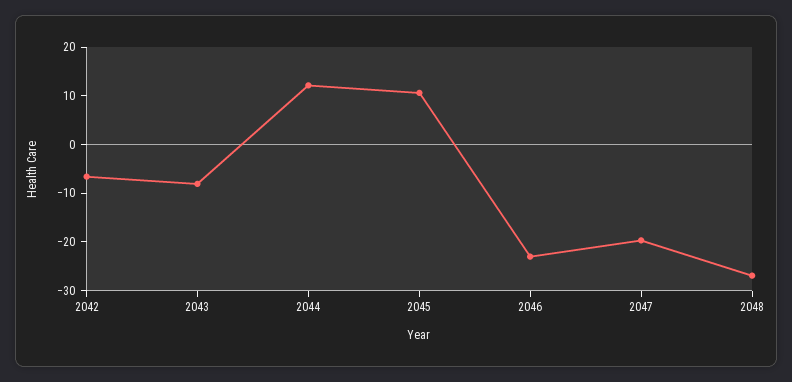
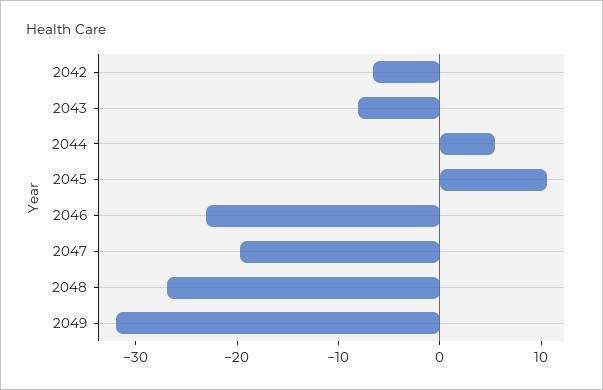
2044: 12 -> 6
2049: none -> -32

